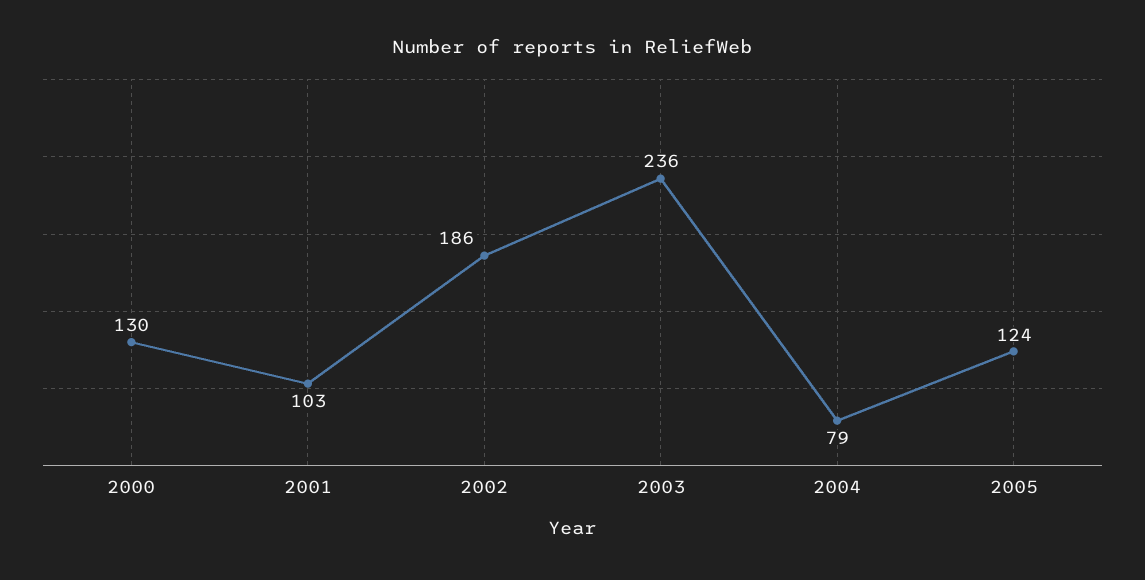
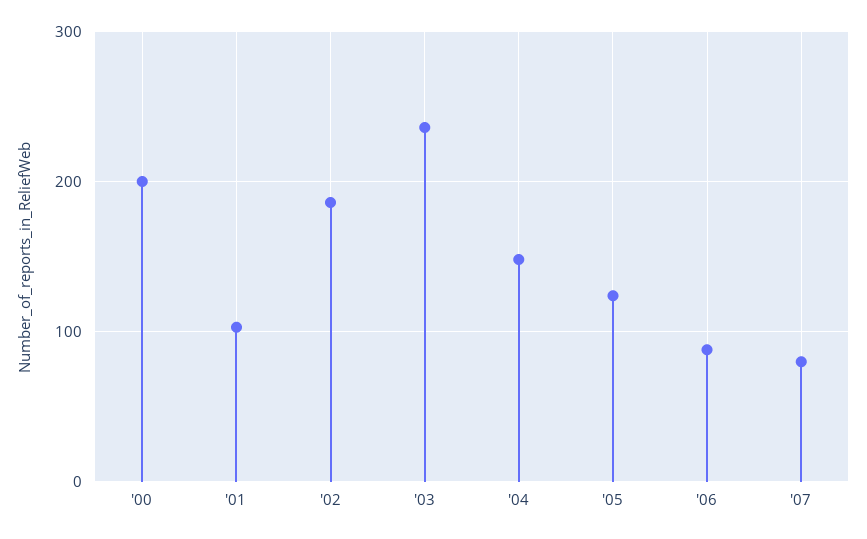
2000: 130 -> 200
2004: 79 -> 150
'06: none -> 90
'07: none -> 80

